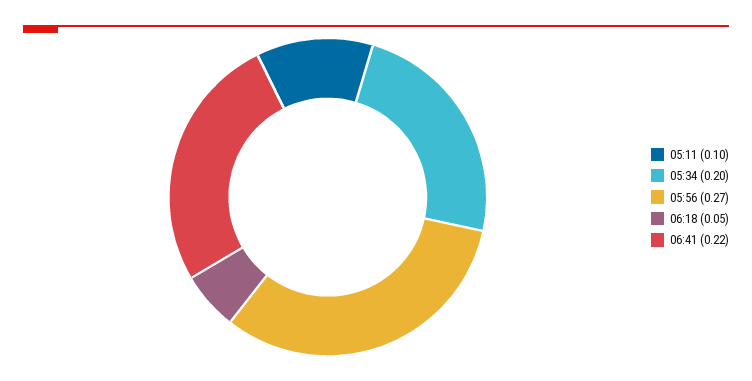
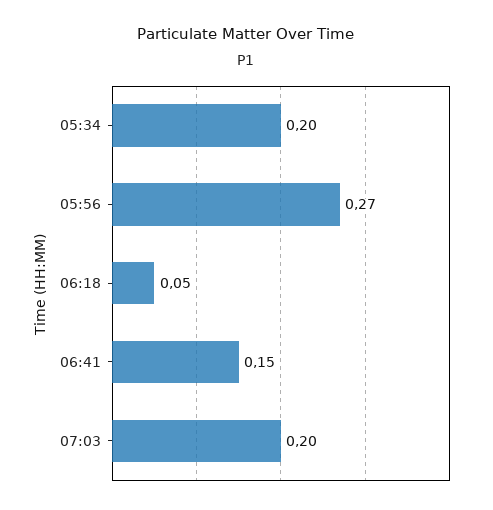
05:11: 0.1 -> none
06:41: 0.22 -> 0.15
07:03: none -> 0.2

